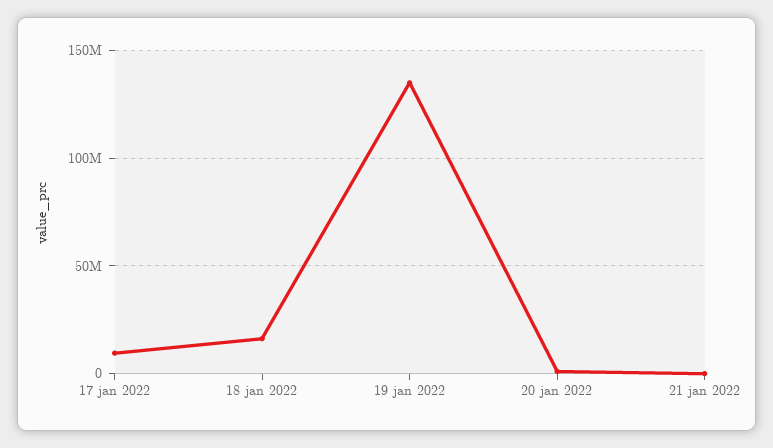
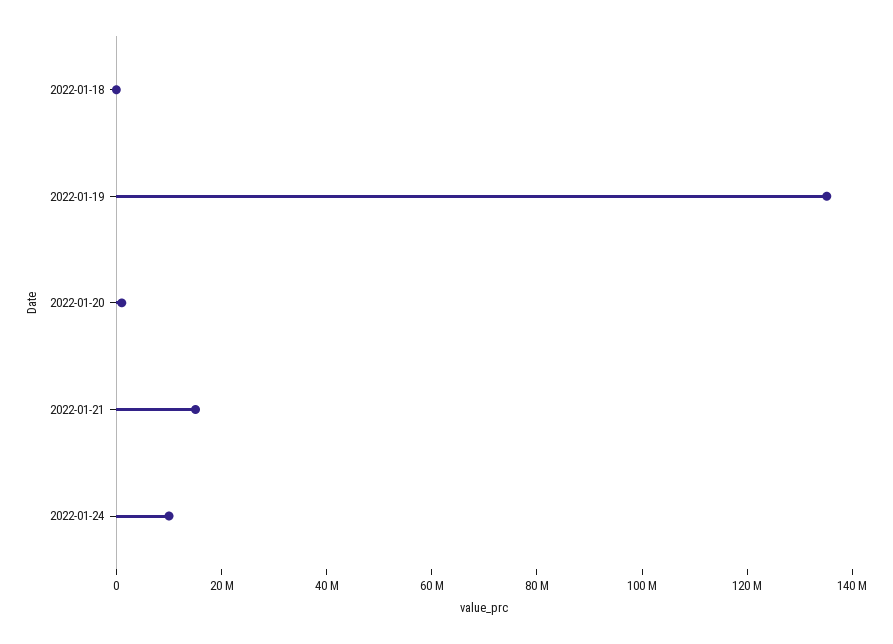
17 jan 2022: 10000000 -> none
18 jan 2022: 15000000 -> 0
21 jan 2022: 0 -> 15000000
2022-01-24: none -> 10000000

